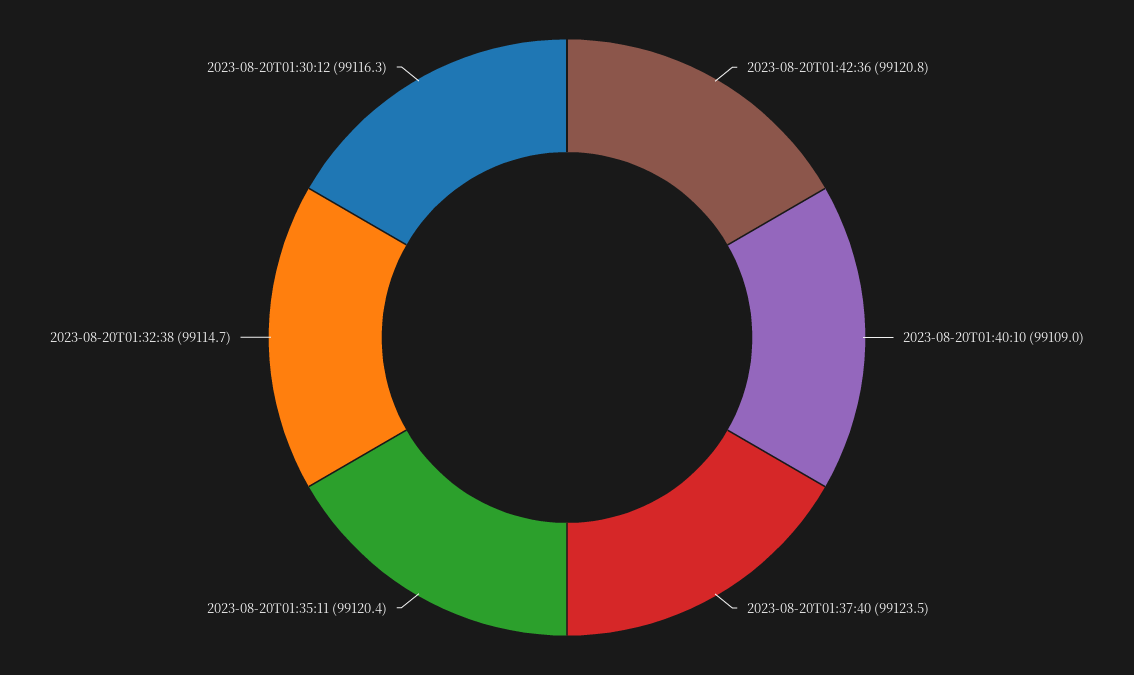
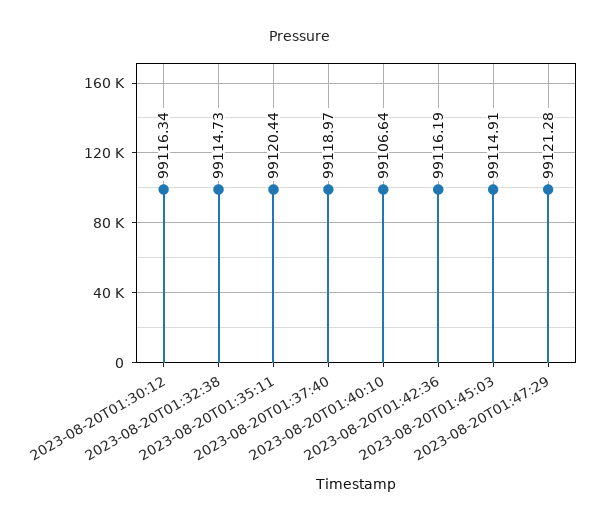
2023-08-20T01:42:36: 99120.8 -> 99116.19
2023-08-20T01:40:10: 99109 -> 99106.64
2023-08-20T01:37:40: 99123.5 -> 99118.97
2023-08-20T01:45:03: none -> 99114.91
2023-08-20T01:47:29: none -> 99121.28

